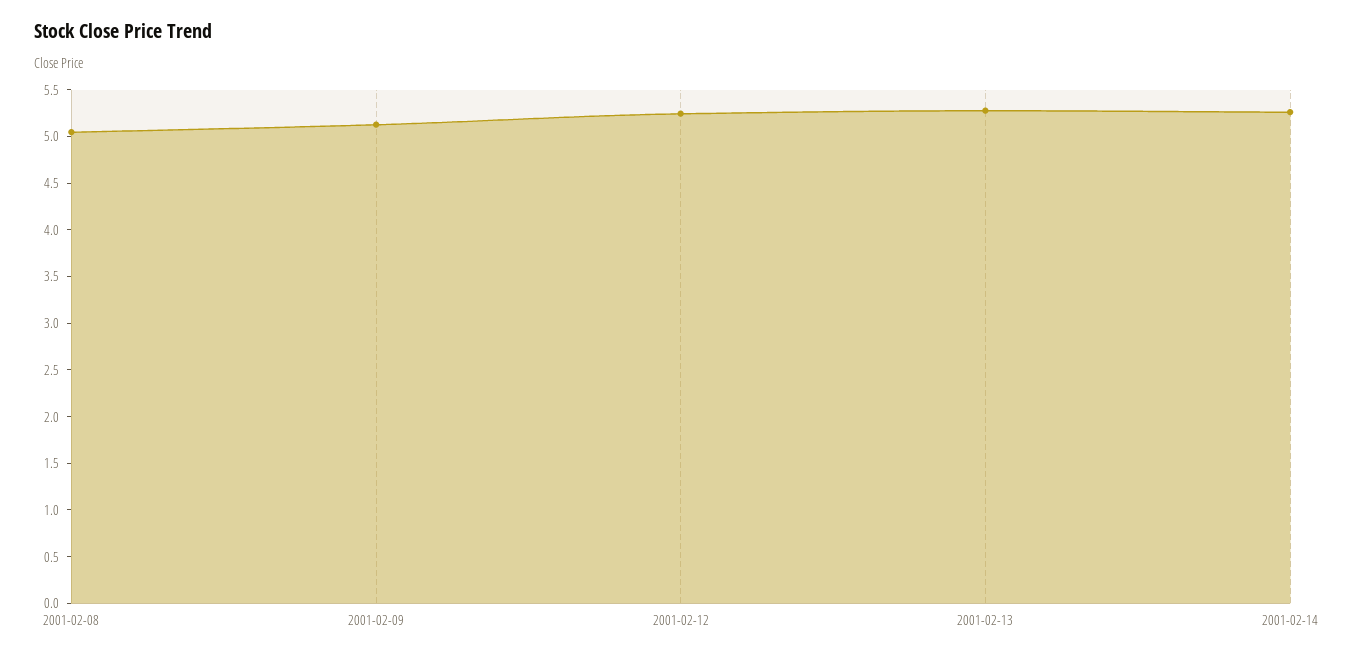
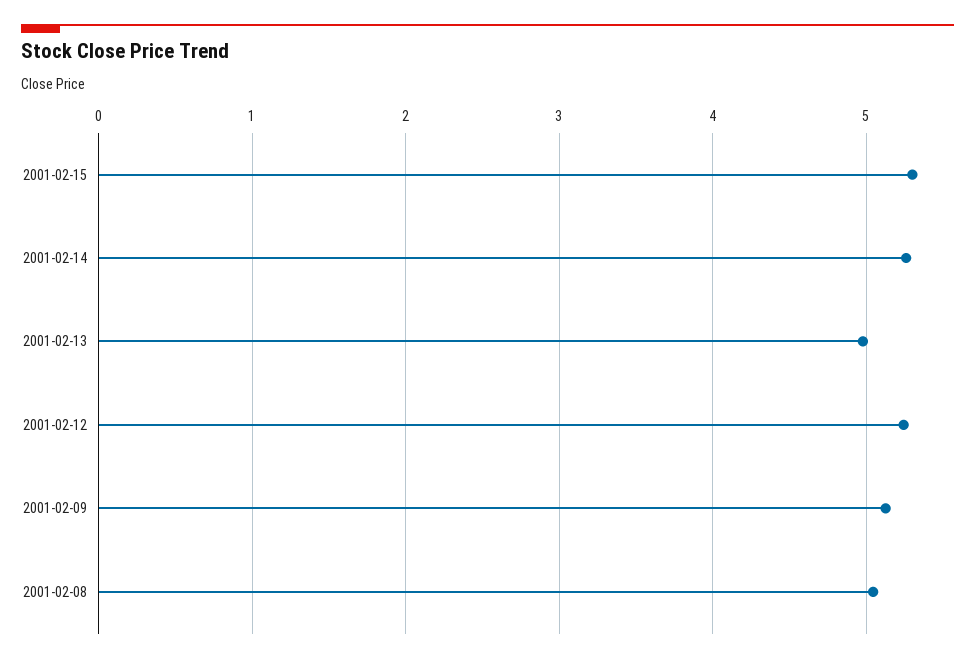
2001-02-13: 5.3 -> 5
2001-02-15: none -> 5.3

